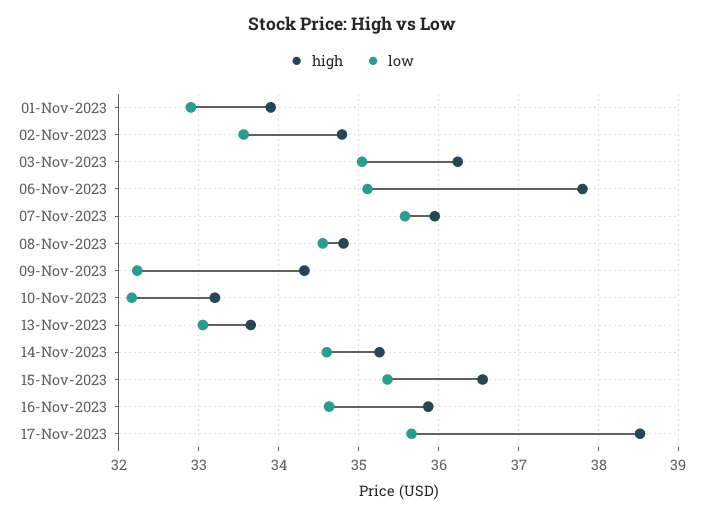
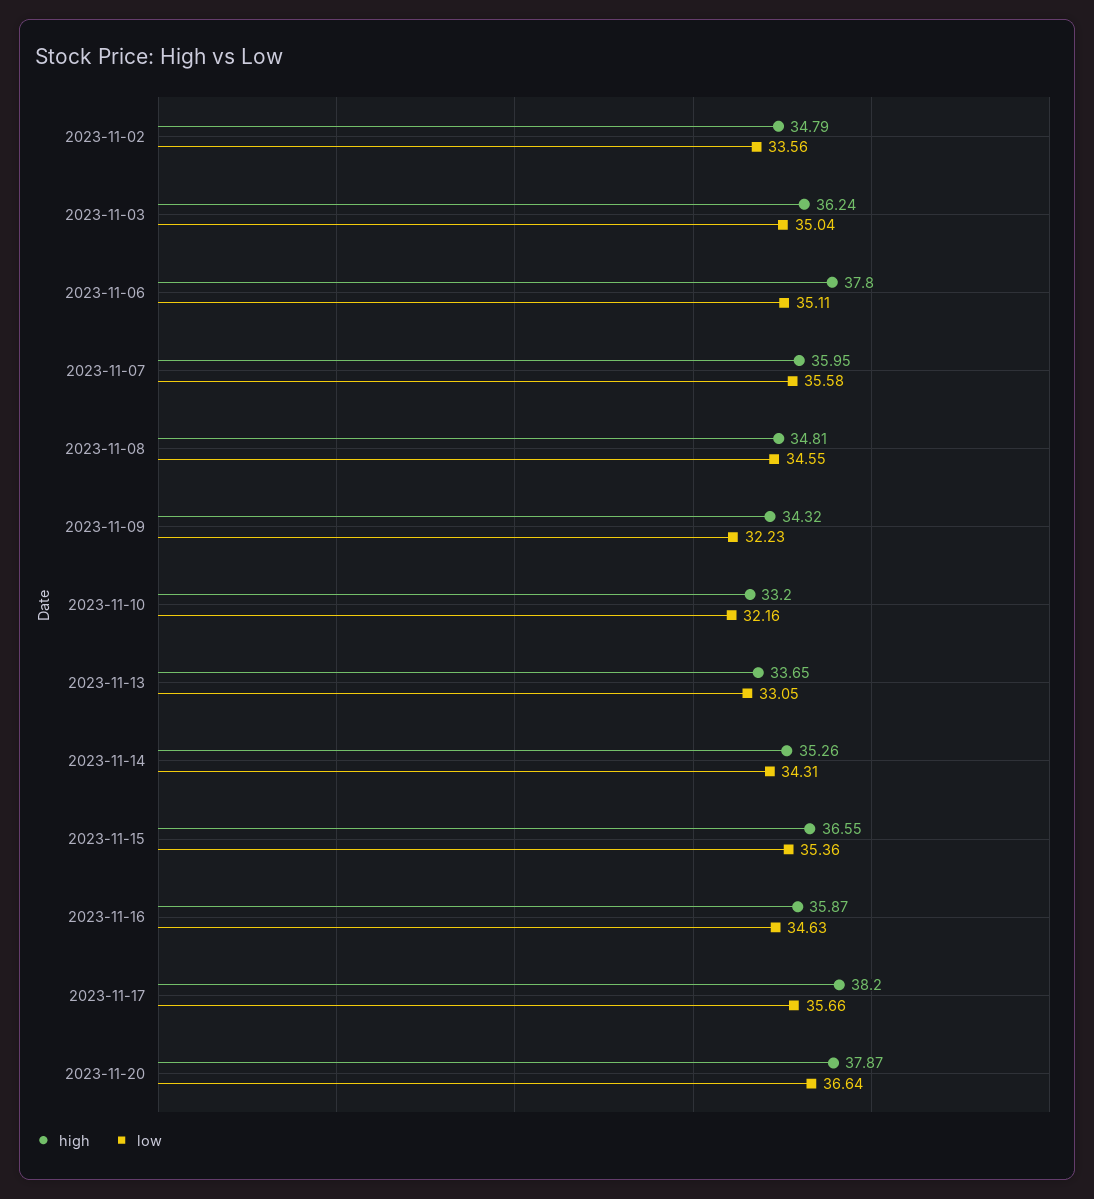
high, 01-Nov-2023: 33.9 -> none
low, 01-Nov-2023: 32.9 -> none
low, 14-Nov-2023: 34.6 -> 34.31
high, 17-Nov-2023: 38.5 -> 38.2
high, 2023-11-20: none -> 37.87
low, 2023-11-20: none -> 36.64

